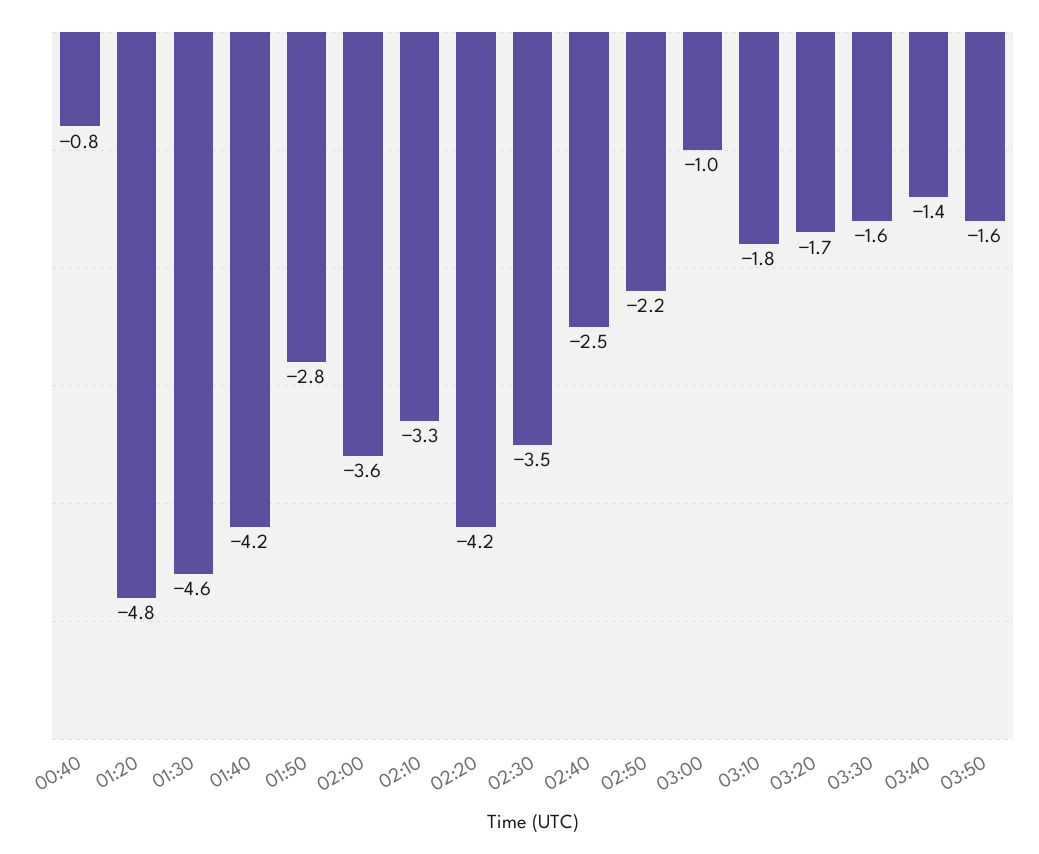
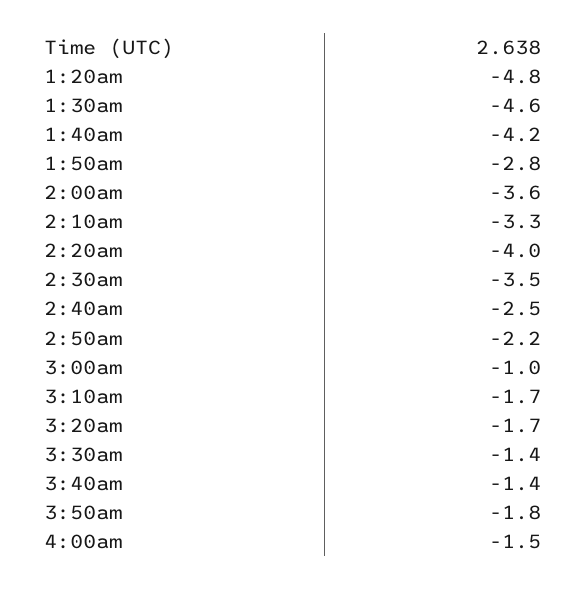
00:40: -0.8 -> none
02:20: -4.2 -> -4
03:10: -1.8 -> -1.7
03:30: -1.6 -> -1.4
03:50: -1.6 -> -1.8
4:00am: none -> -1.5

